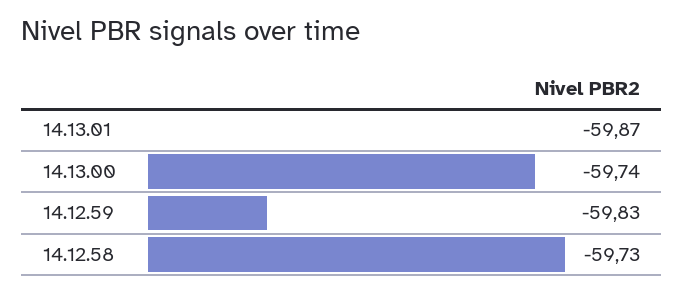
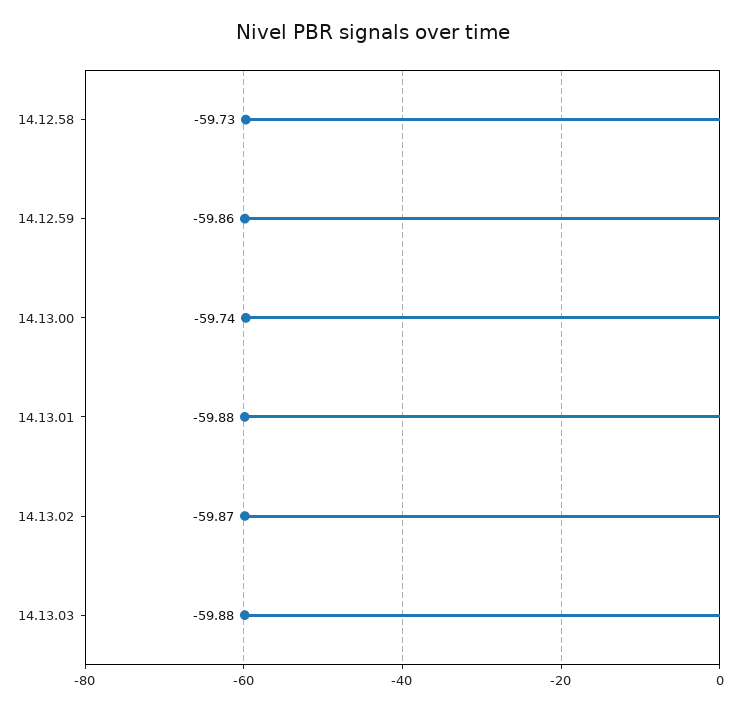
14.13.01: -59.87 -> -59.88
14.12.59: -59.83 -> -59.86
14.13.02: none -> -59.87
14.13.03: none -> -59.88

